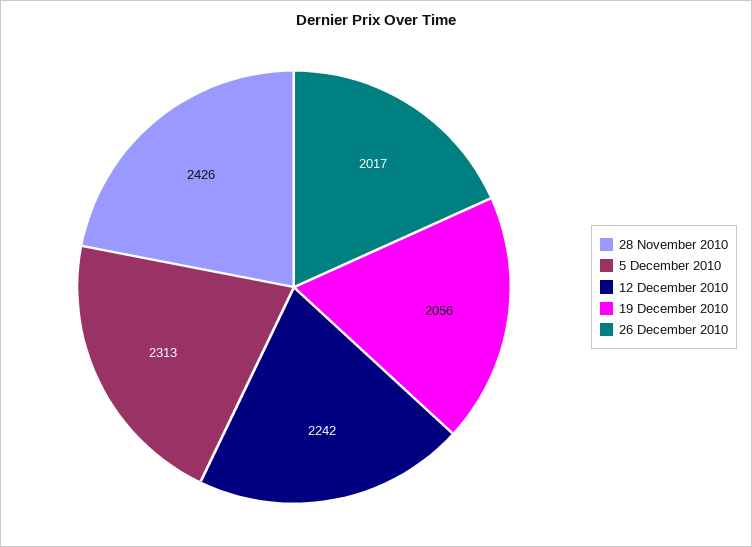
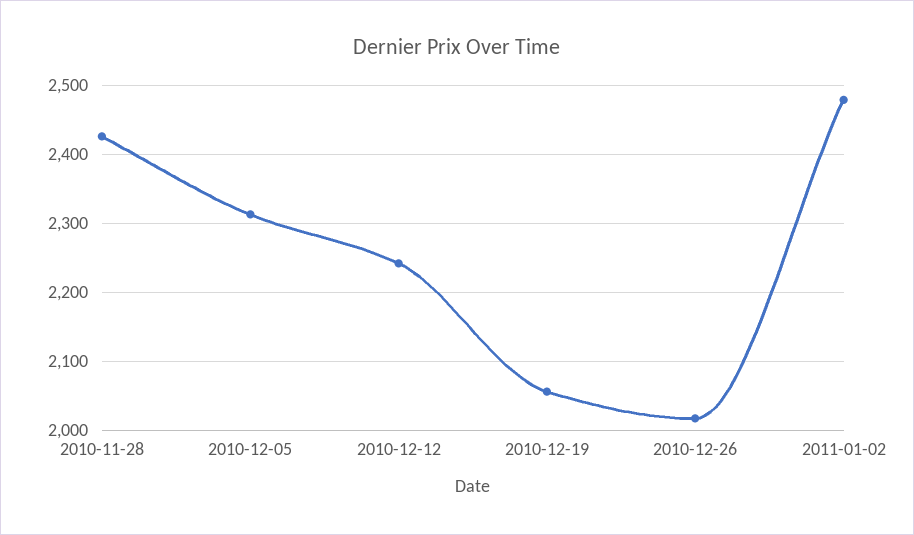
2011-01-02: none -> 2480

